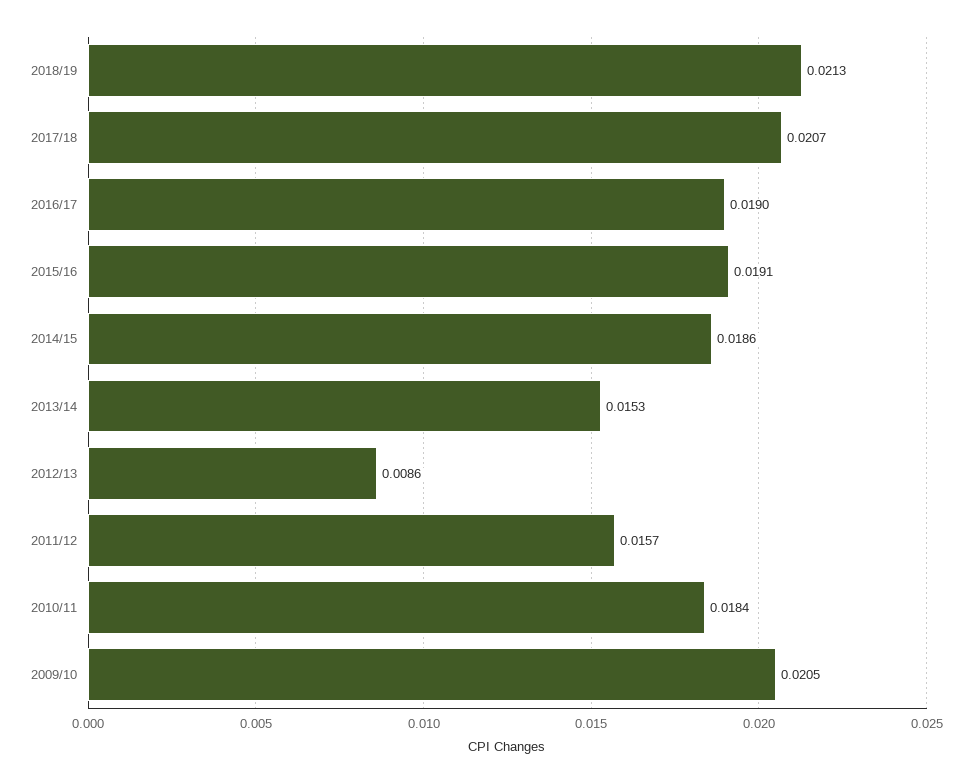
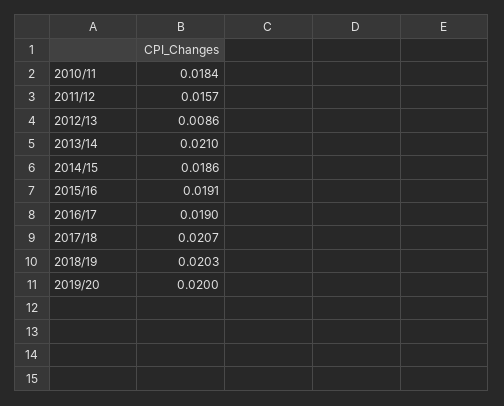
2018/19: 0.0213 -> 0.0203
2013/14: 0.0153 -> 0.021
2009/10: 0.0205 -> none
2019/20: none -> 0.02

